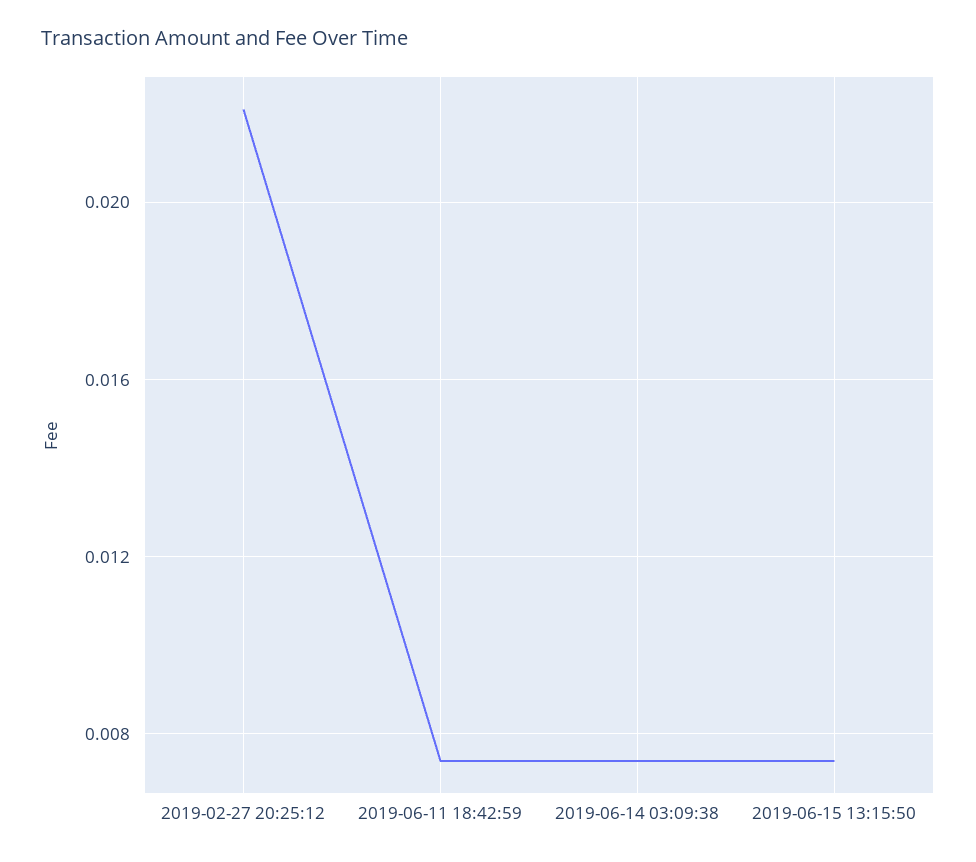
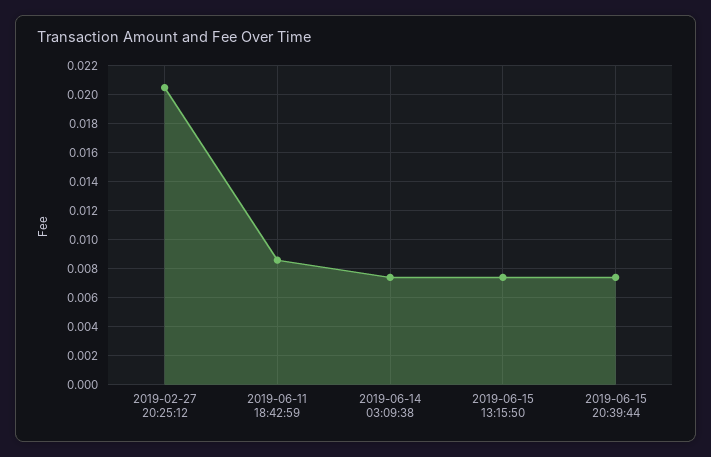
2019-02-27 20:25:12: 0.022 -> 0.0205
2019-06-11 18:42:59: 0.0075 -> 0.0085
2019-06-15 20:39:44: none -> 0.0075

